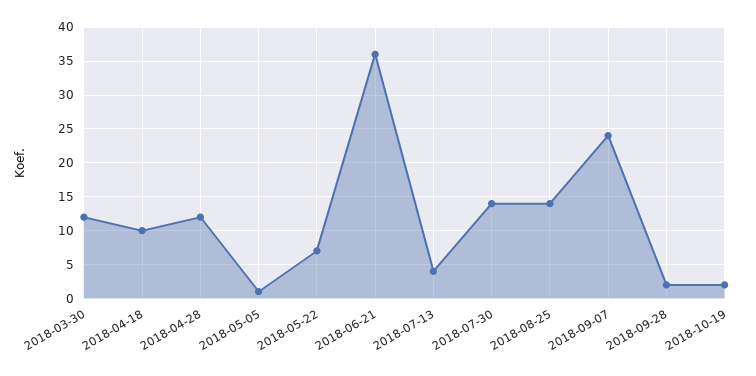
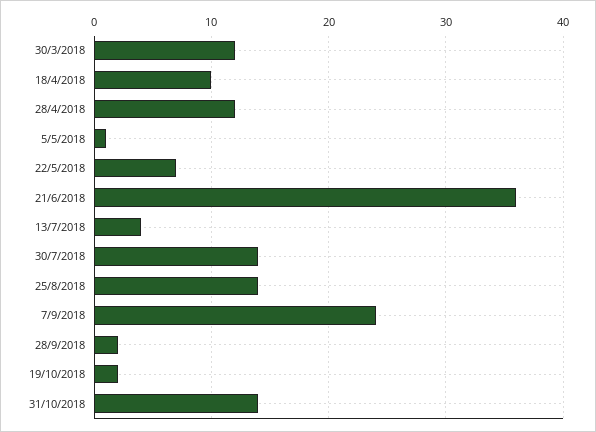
31/10/2018: none -> 14

